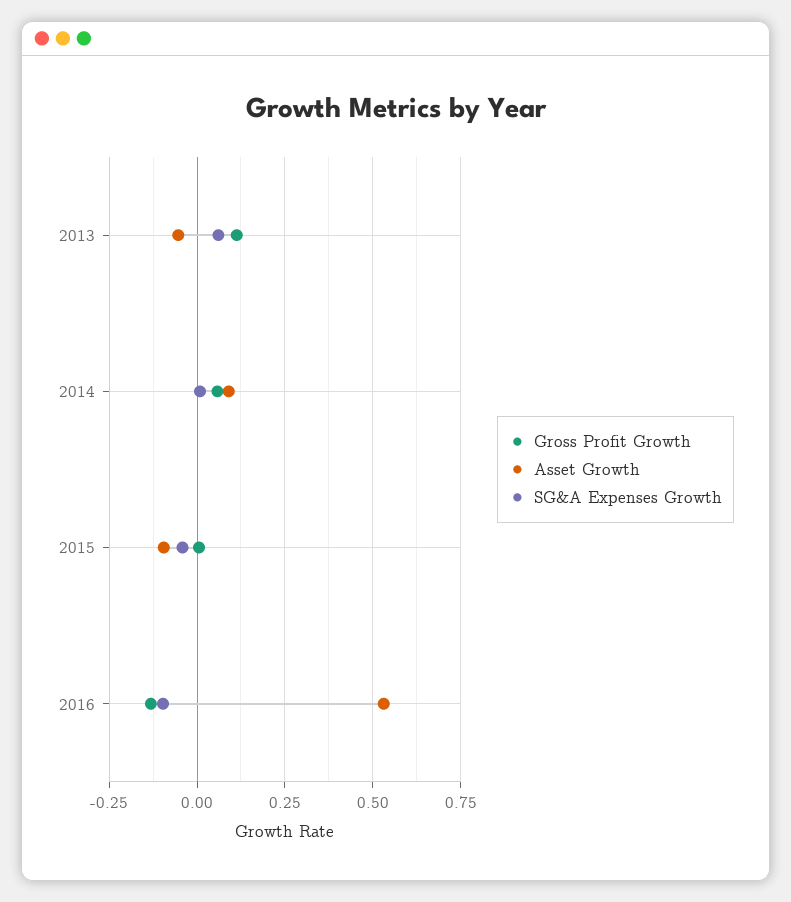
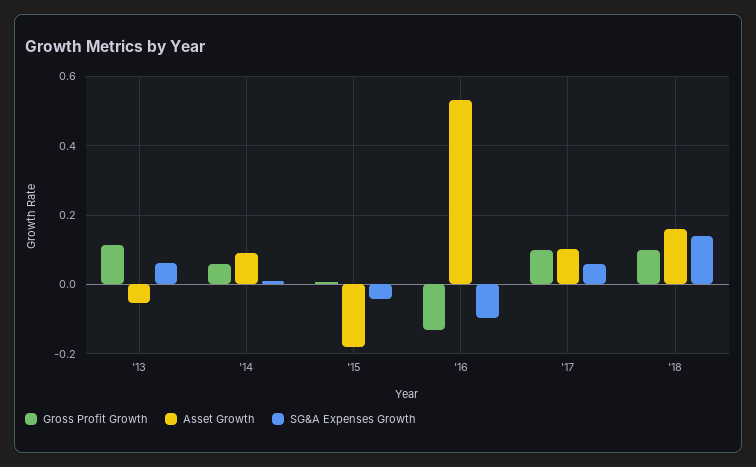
Asset Growth, 2015: -0.1 -> -0.18
Gross Profit Growth, '17: none -> 0.1
Asset Growth, '17: none -> 0.1
SG&A Expenses Growth, '17: none -> 0.06
Gross Profit Growth, '18: none -> 0.1
Asset Growth, '18: none -> 0.16
SG&A Expenses Growth, '18: none -> 0.14

